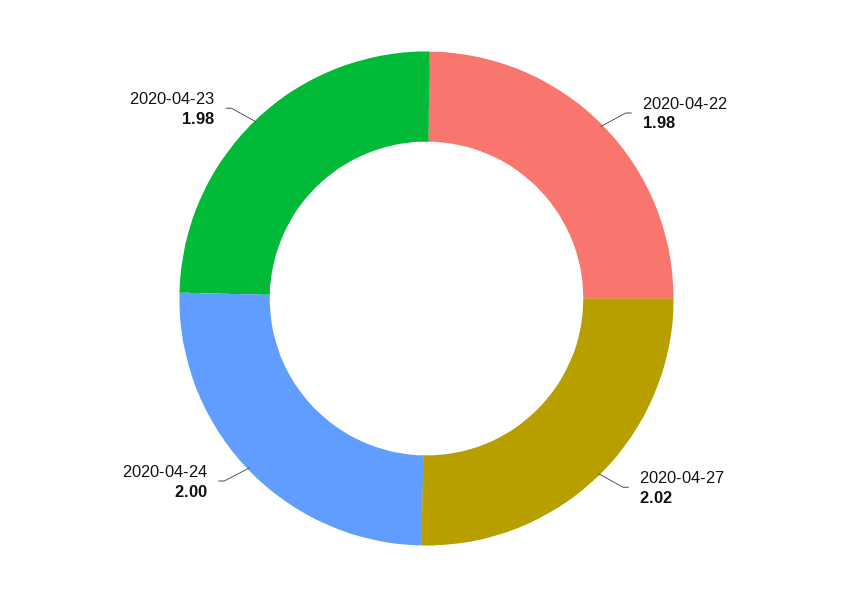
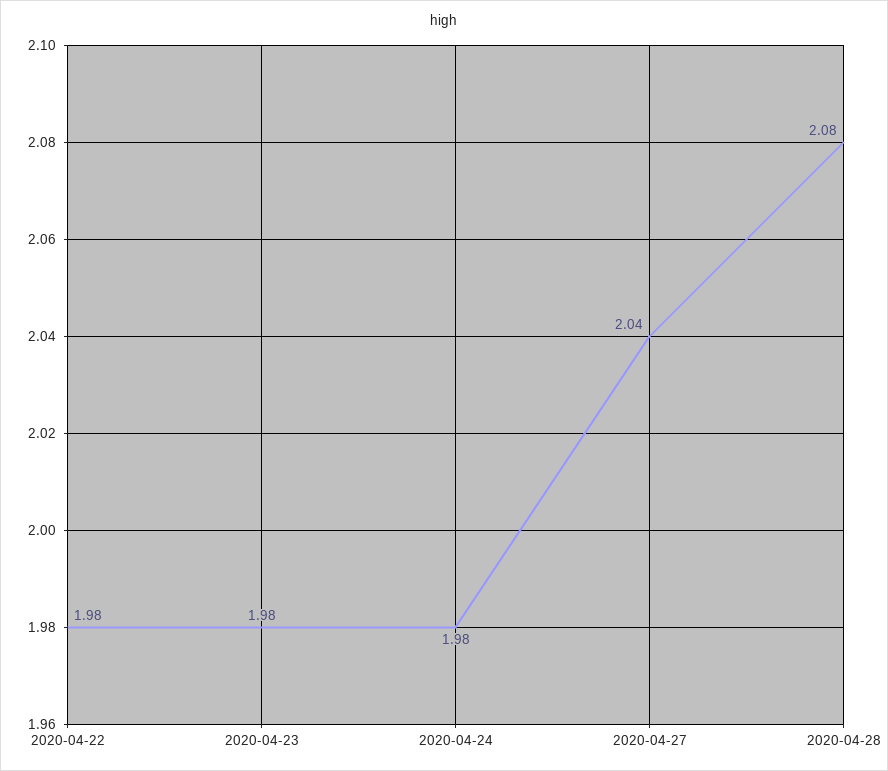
2020-04-27: 2.02 -> 2.04
2020-04-24: 2 -> 1.98
2020-04-28: none -> 2.08

